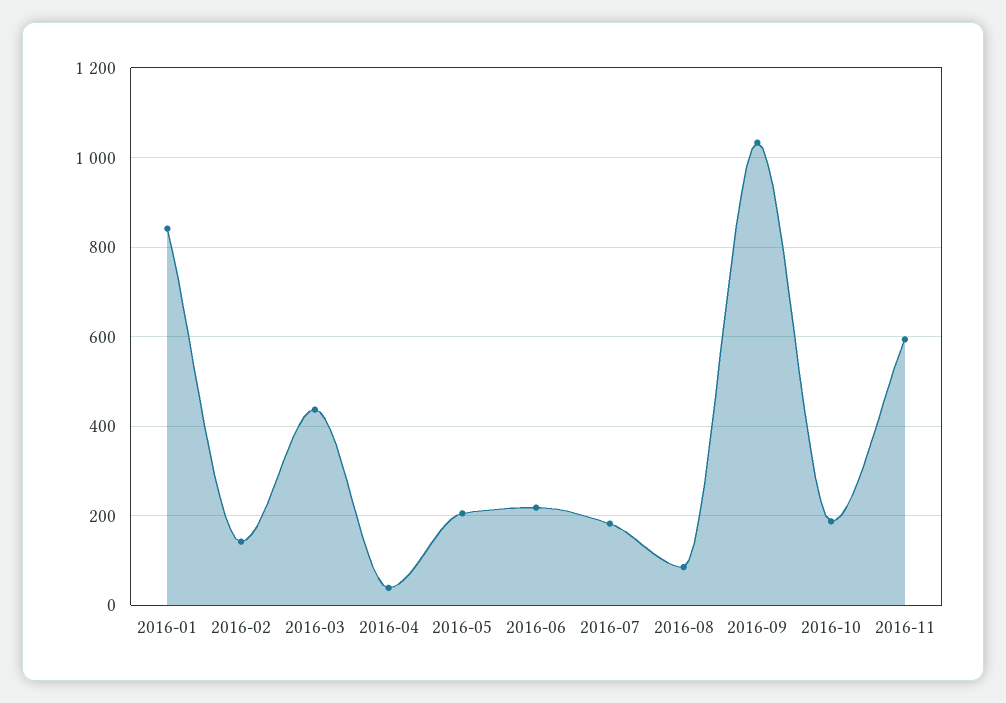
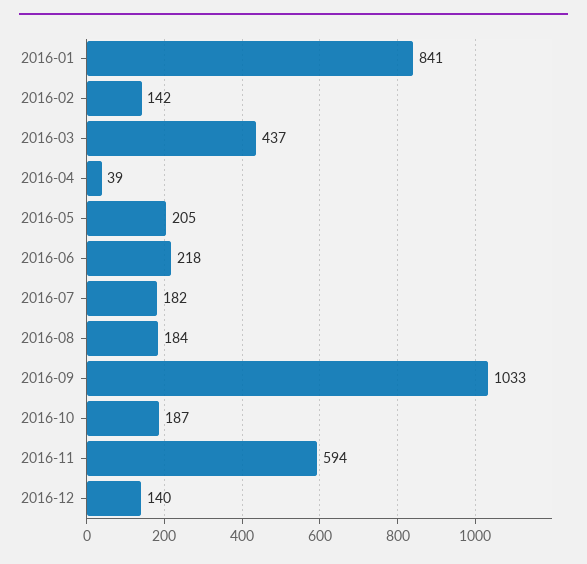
2016-08: 80 -> 184
2016-12: none -> 140

